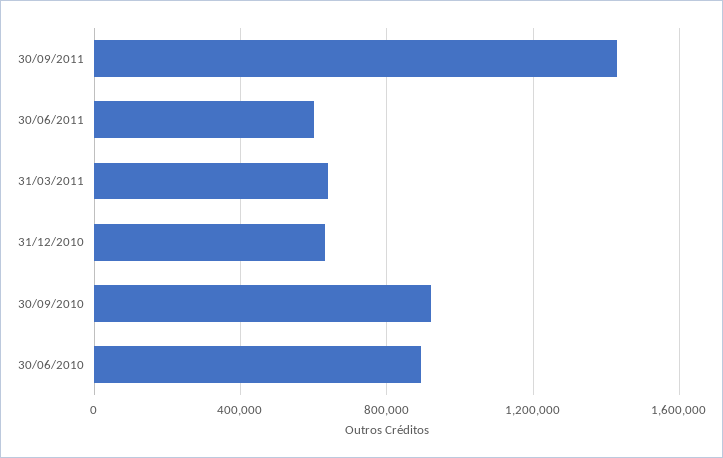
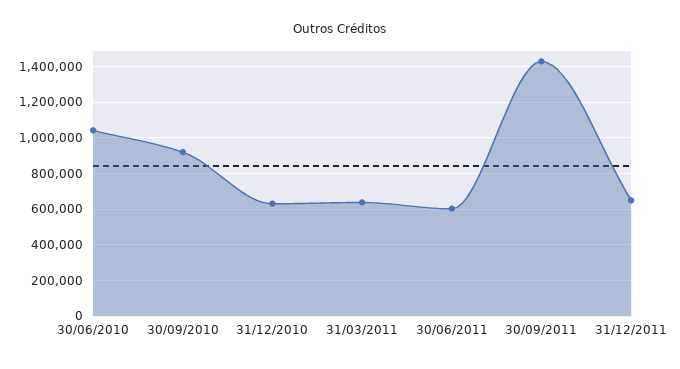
30/06/2010: 900000 -> 1050000
31/12/2011: none -> 650000

